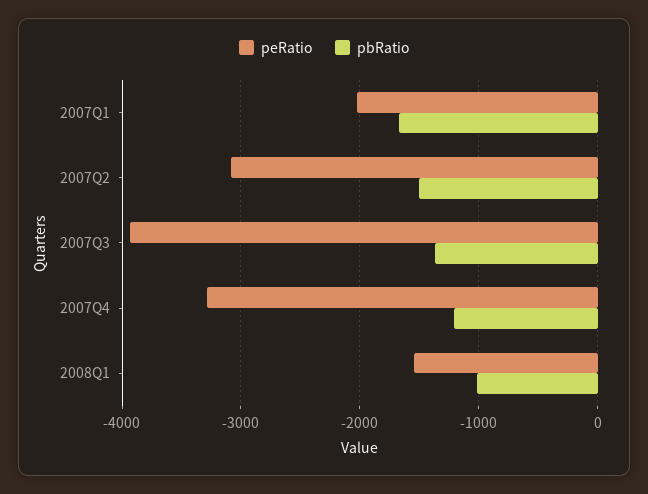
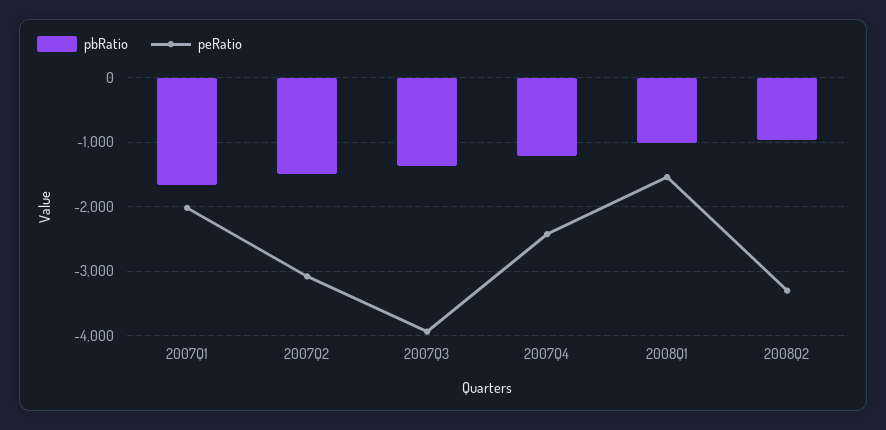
peRatio, 2007Q4: -3300 -> -2400
pbRatio, 2008Q2: none -> -1000
peRatio, 2008Q2: none -> -3300

